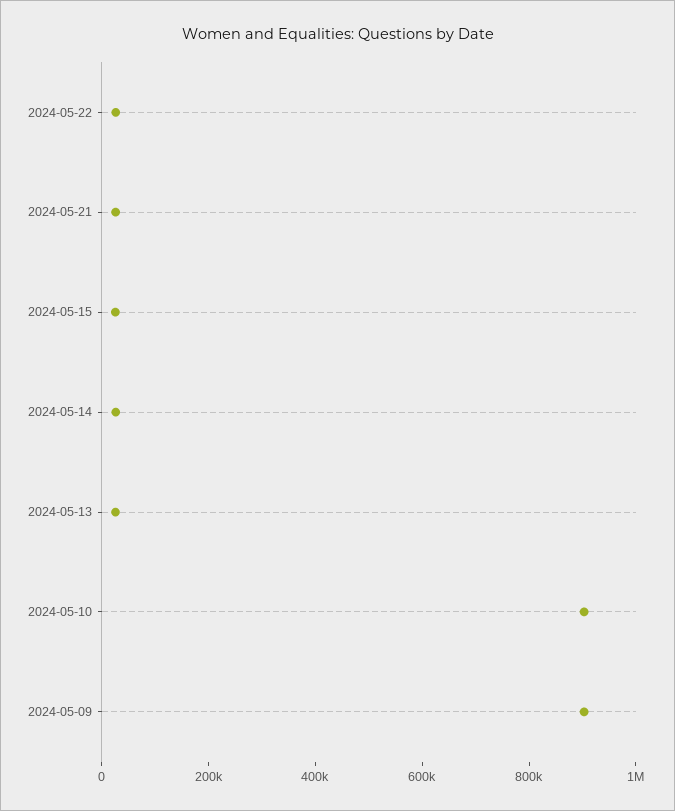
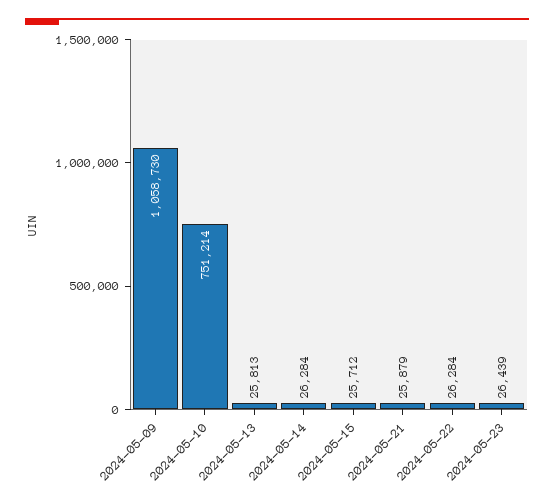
2024-05-10: 900000 -> 751214
2024-05-09: 900000 -> 1058730
2024-05-23: none -> 26439

